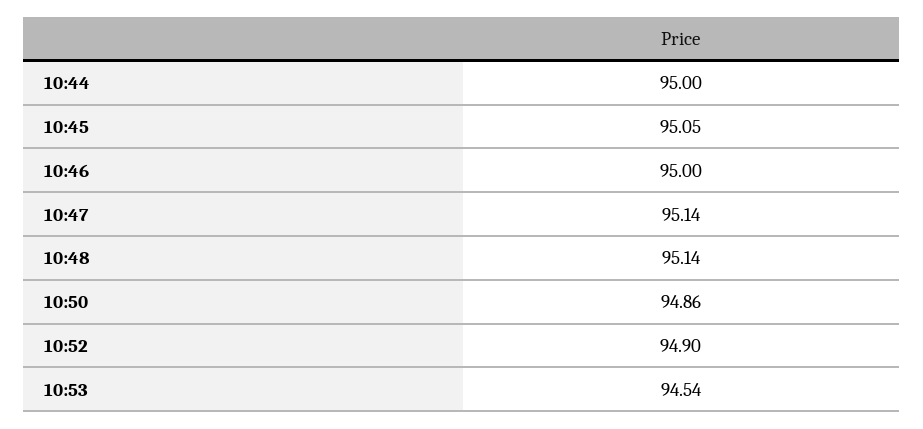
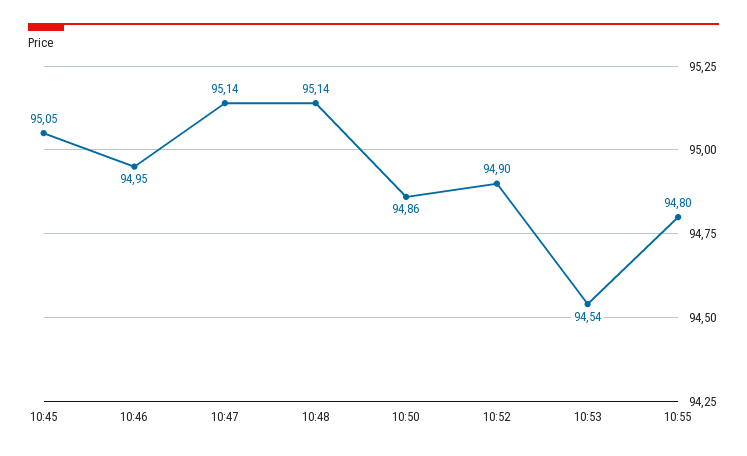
10:44: 95 -> none
10:46: 95 -> 94.95
10:55: none -> 94.8

